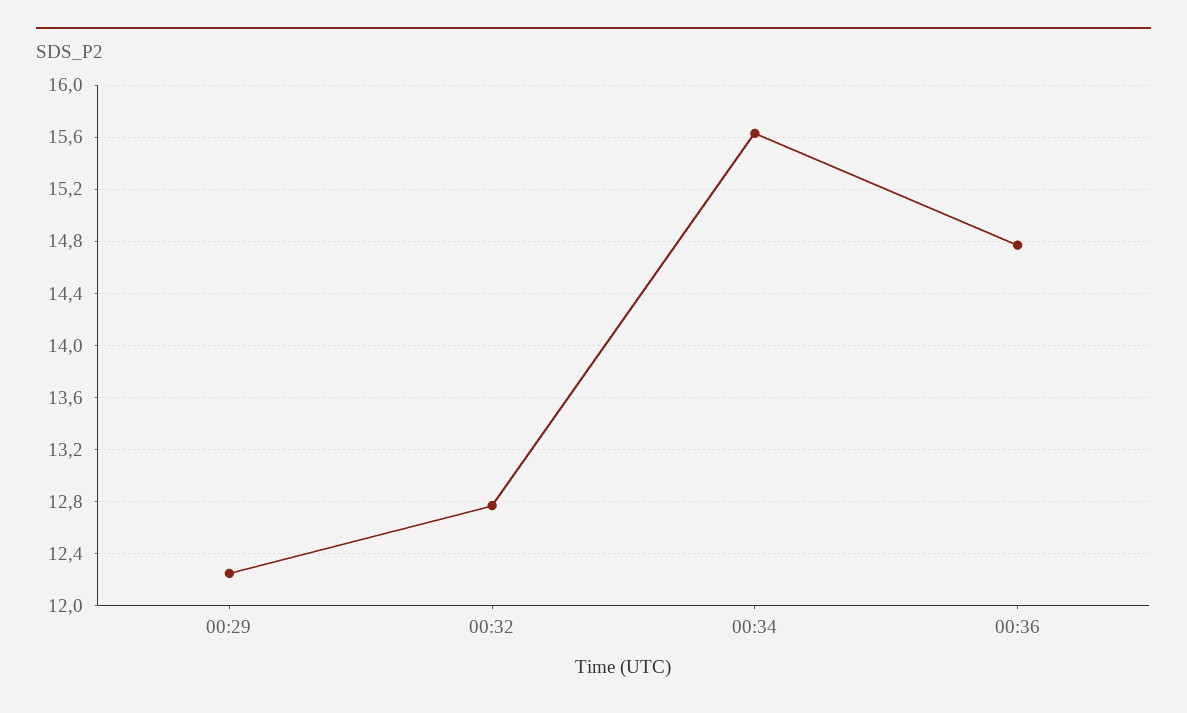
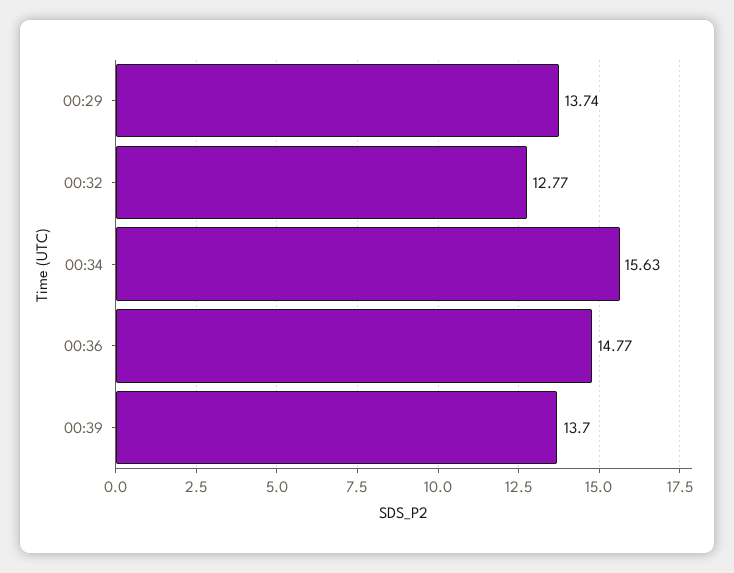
00:29: 12.25 -> 13.74
00:39: none -> 13.7

